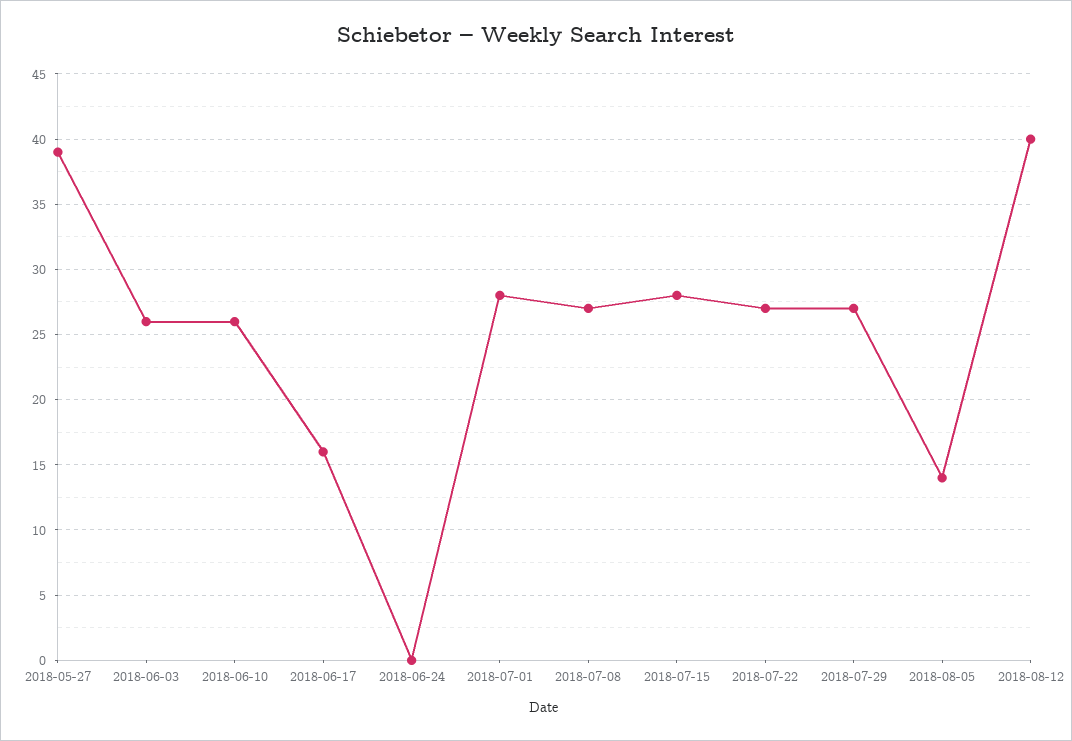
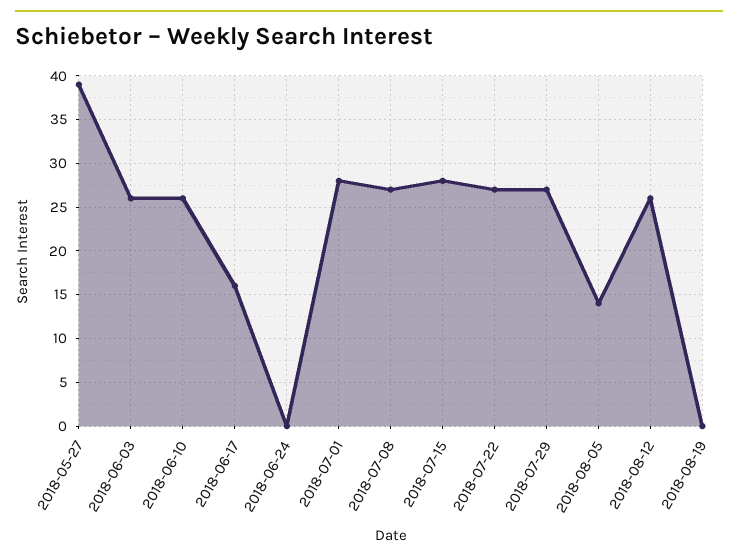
2018-08-12: 40 -> 26
2018-08-19: none -> 0

